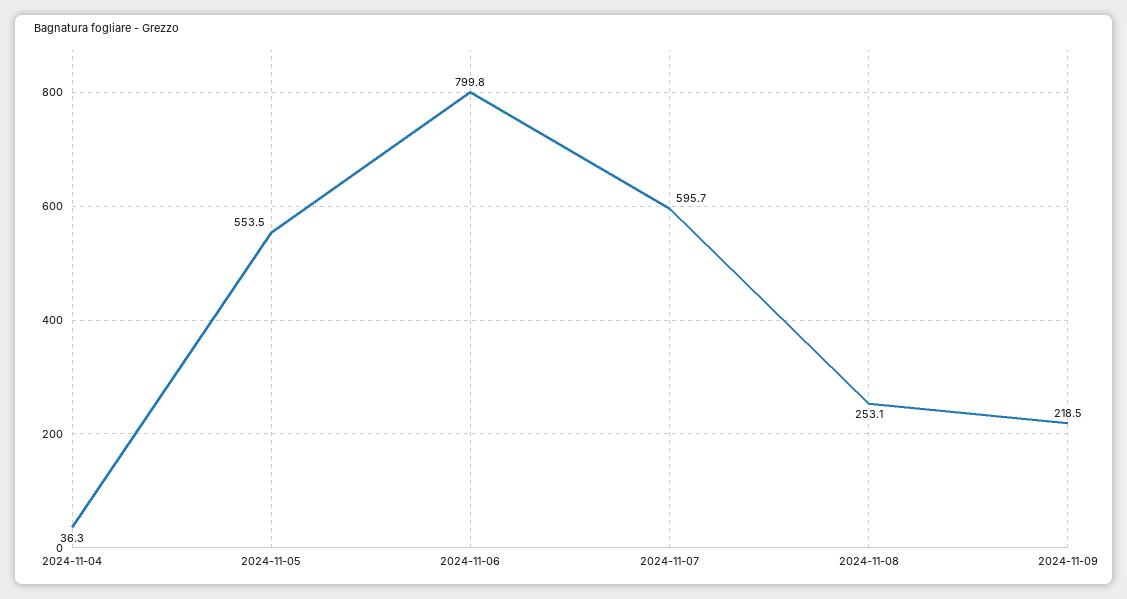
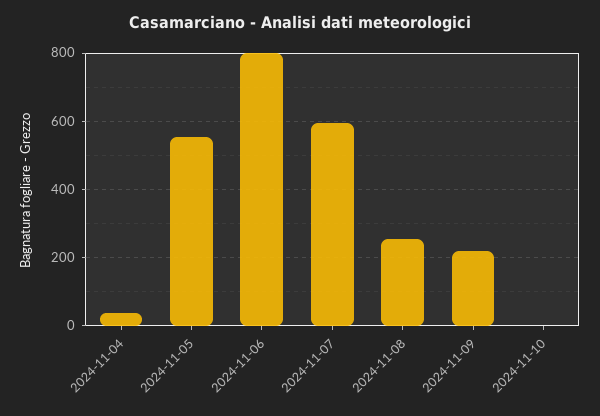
2024-11-10: none -> 0

